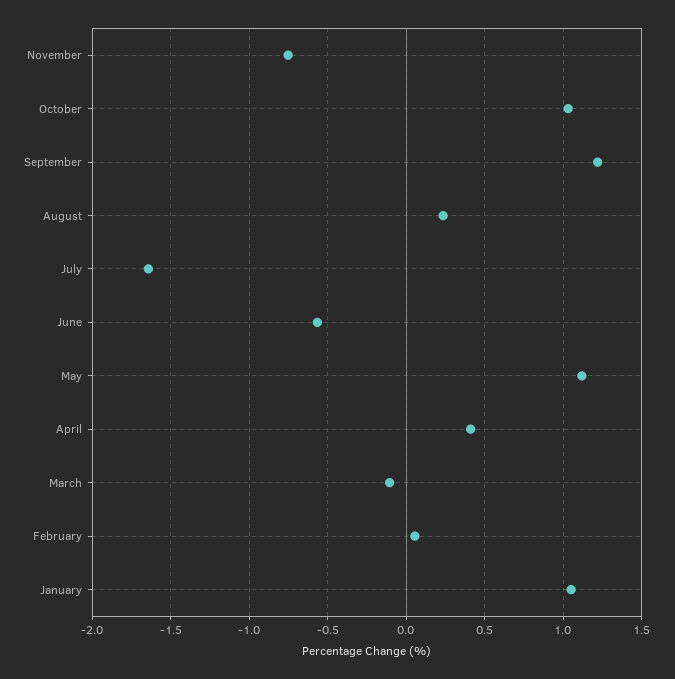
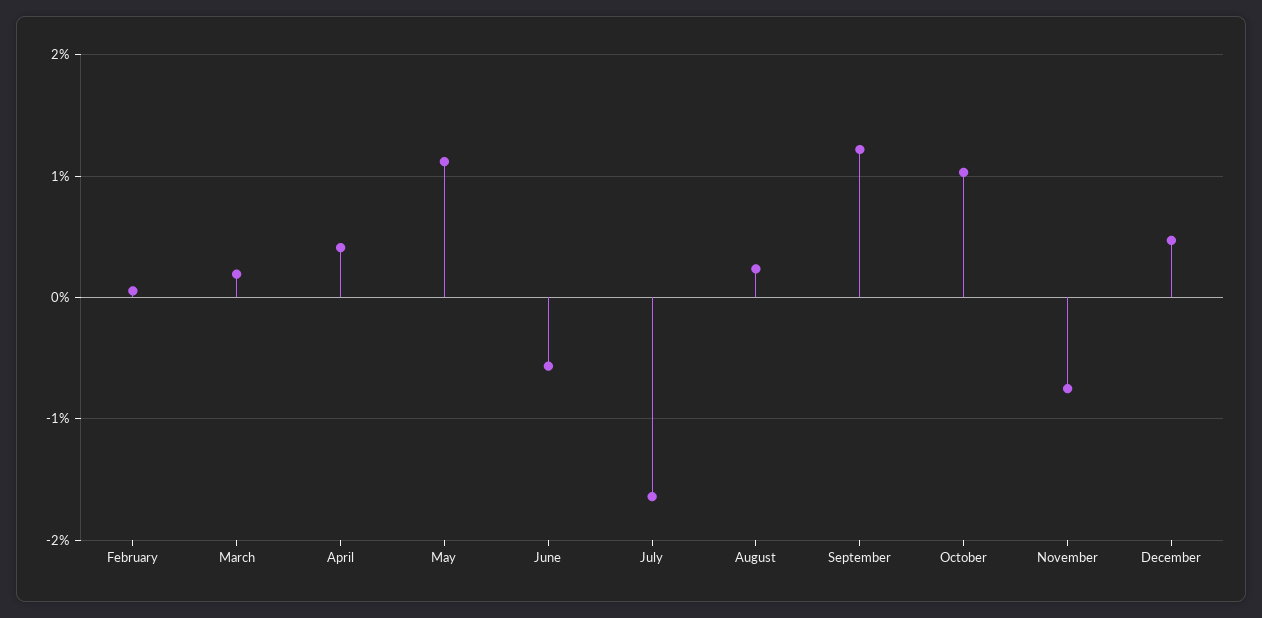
March: -0.1 -> 0.2
January: 1.05 -> none
December: none -> 0.5

